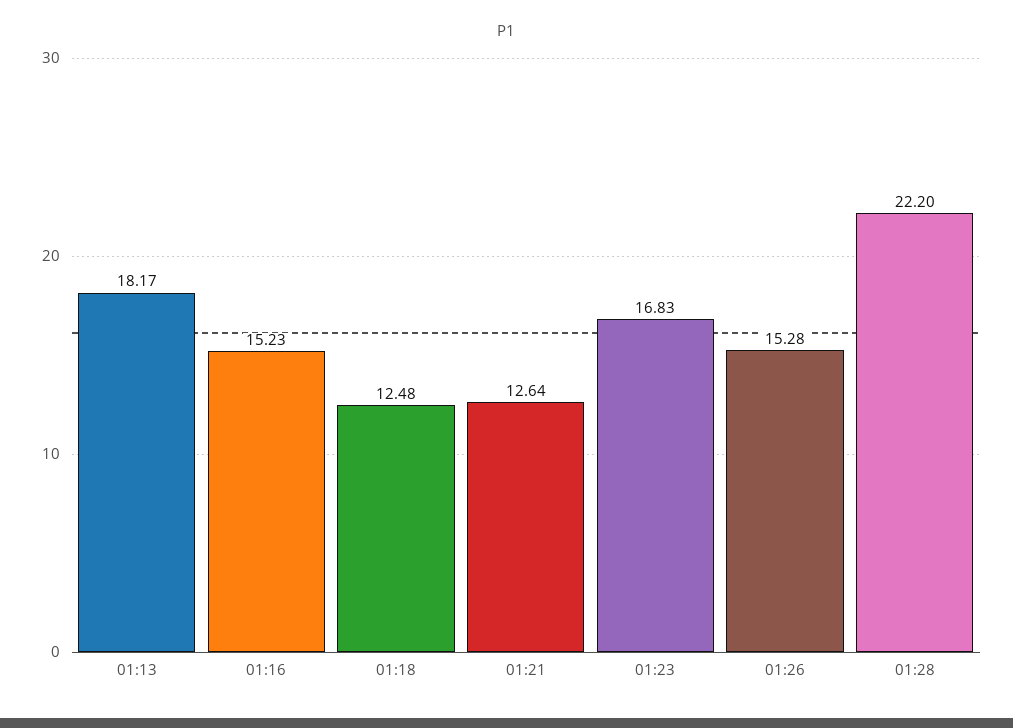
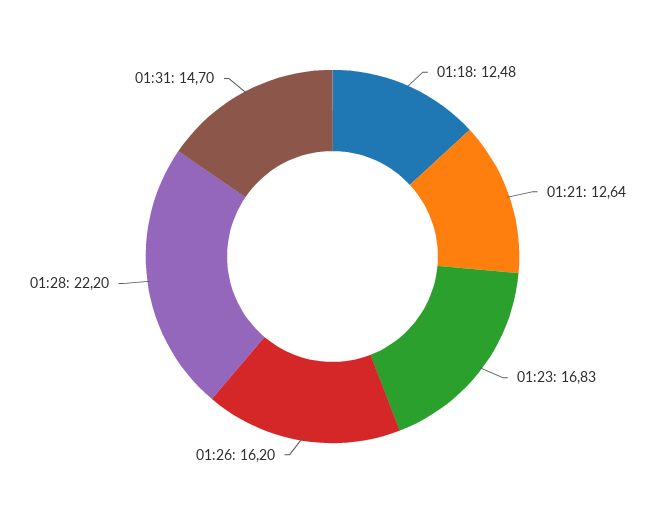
01:13: 18.17 -> none
01:16: 15.23 -> none
01:26: 15.28 -> 16.2
01:31: none -> 14.7

